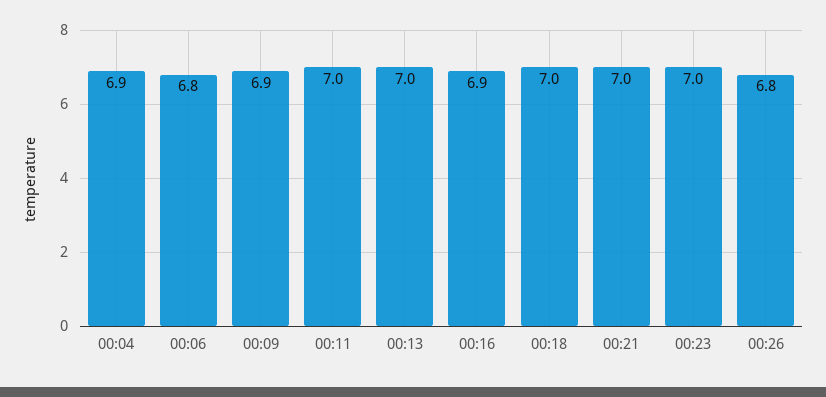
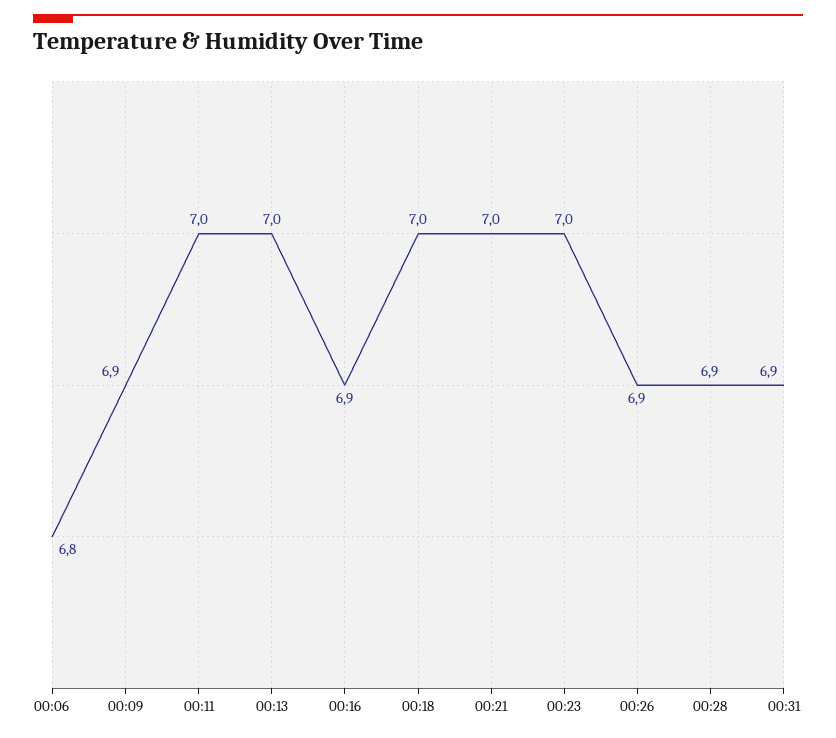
00:04: 6.9 -> none
00:26: 6.8 -> 6.9
00:28: none -> 6.9
00:31: none -> 6.9

